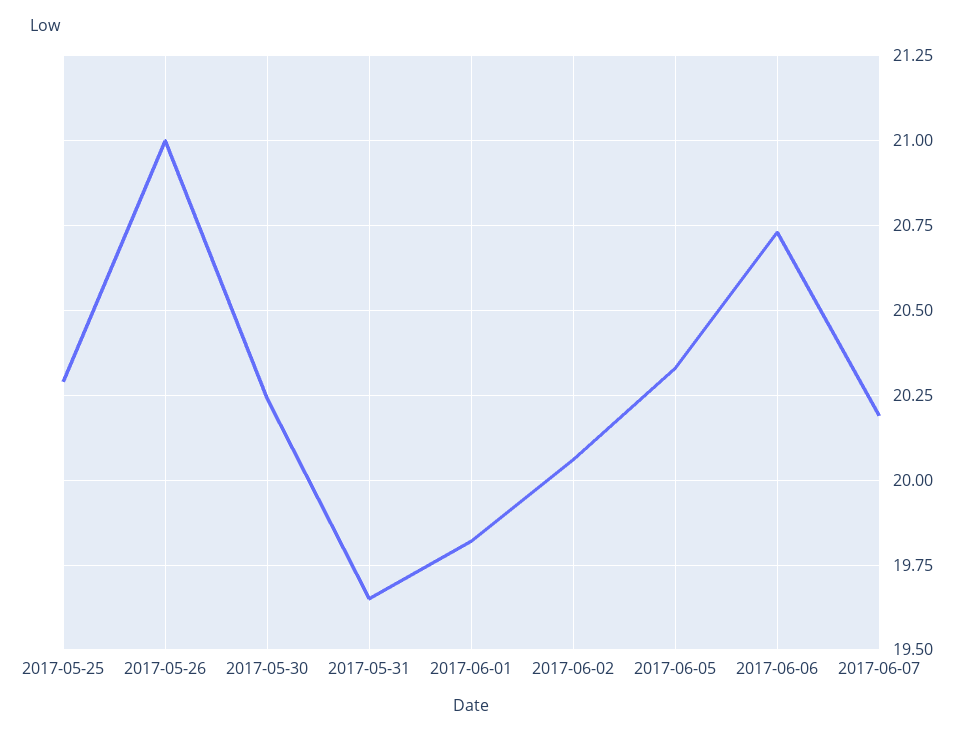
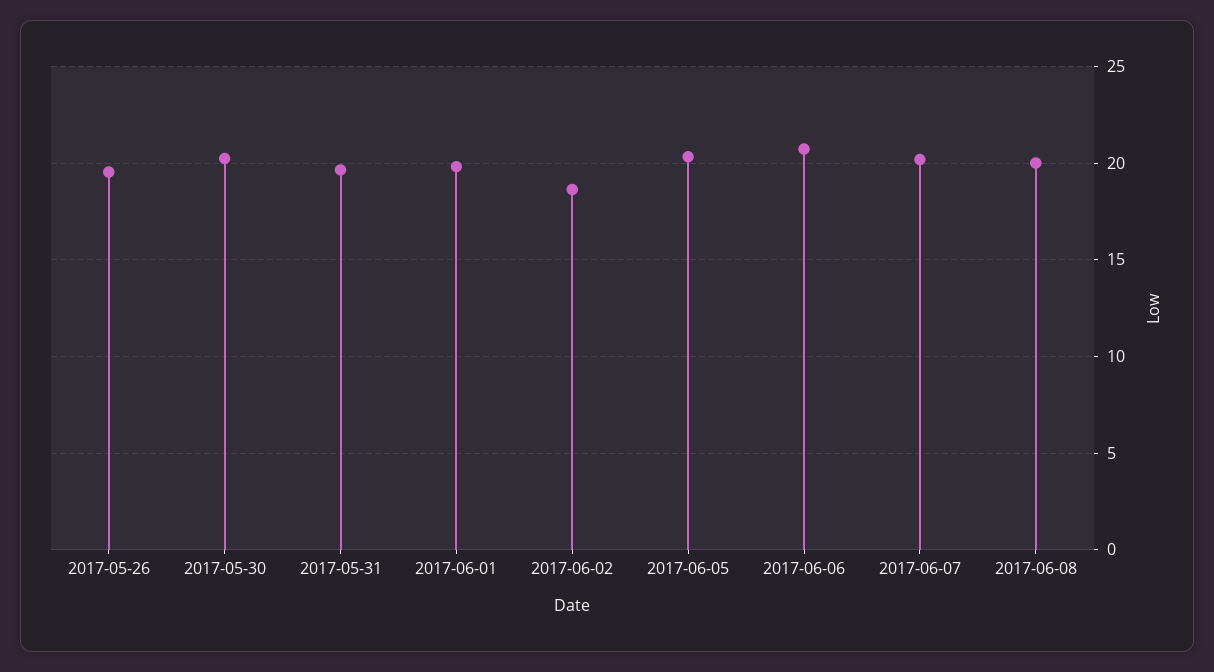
2017-05-25: 20.3 -> none
2017-05-26: 21 -> 19.5
2017-06-02: 20.05 -> 18.5
2017-06-08: none -> 20

